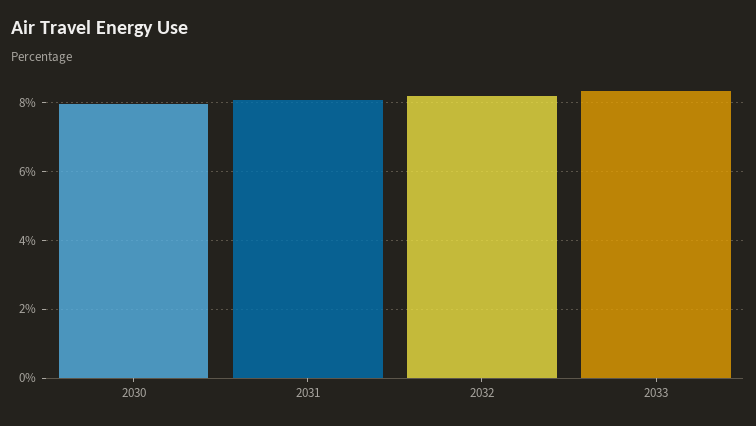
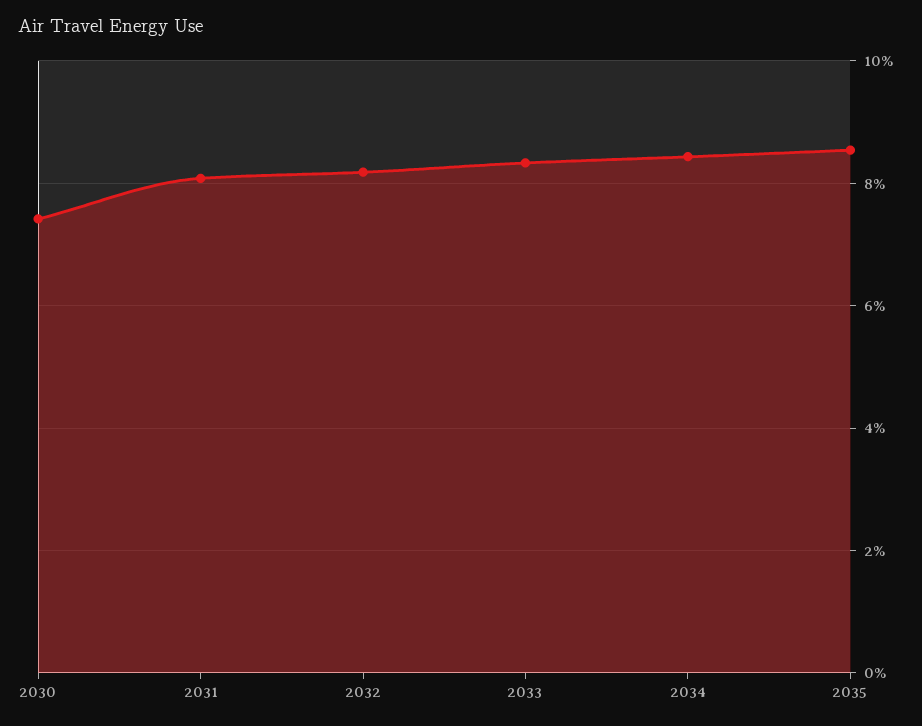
2030: 8 -> 7.4
2034: none -> 8.4
2035: none -> 8.6

